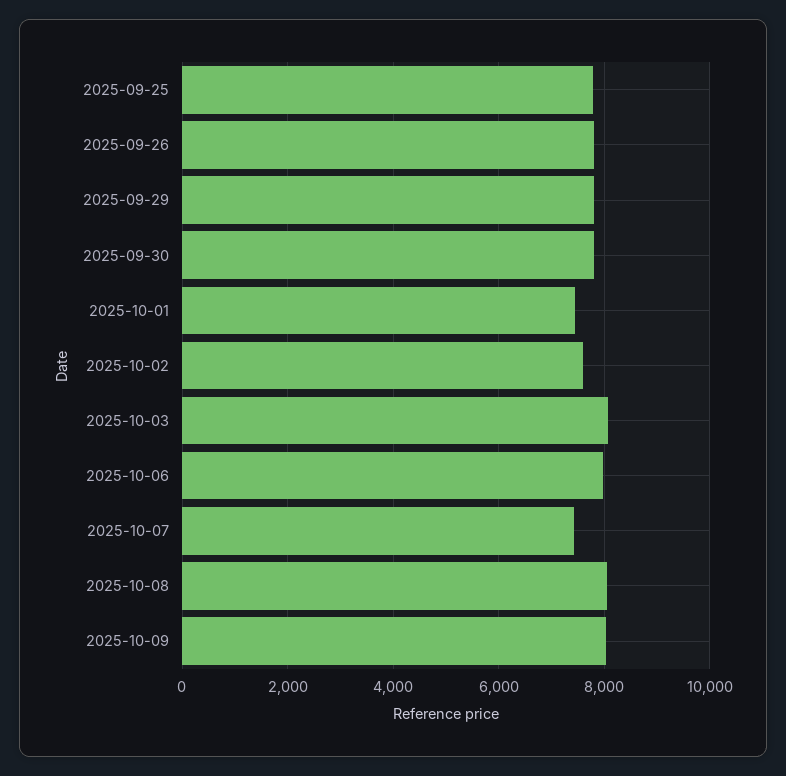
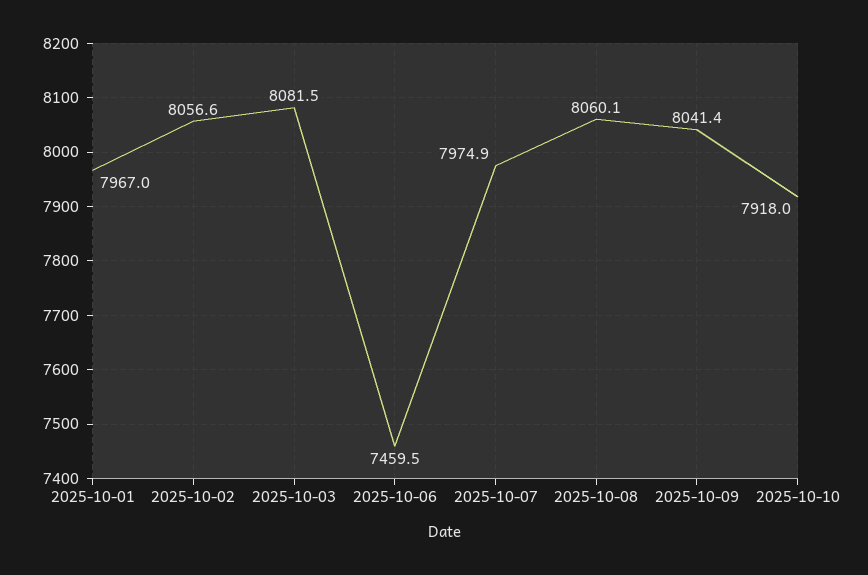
2025-09-25: 7800 -> none
2025-09-26: 7800 -> none
2025-09-29: 7800 -> none
2025-09-30: 7800 -> none
2025-10-01: 7400 -> 7967
2025-10-02: 7600 -> 8056.6
2025-10-06: 8000 -> 7459.5
2025-10-07: 7400 -> 7974.9
2025-10-10: none -> 7918

